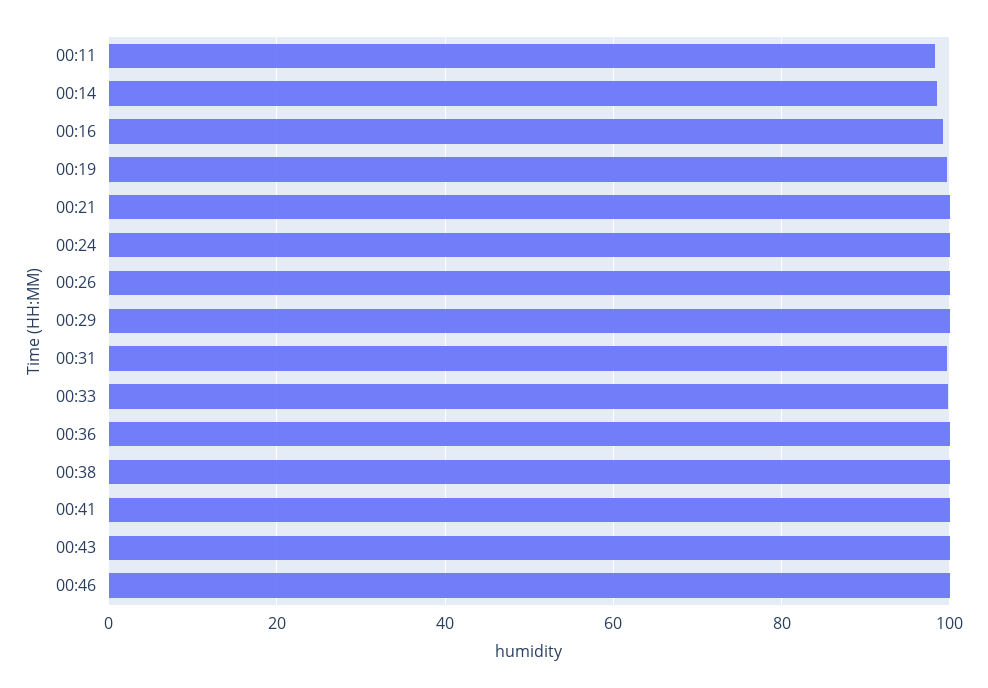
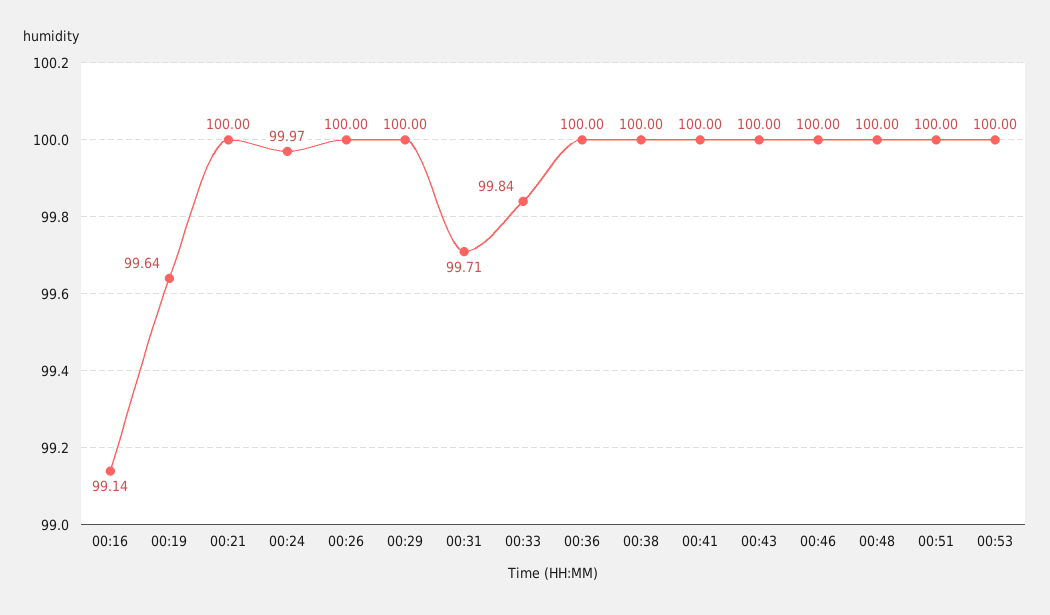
00:11: 98 -> none
00:14: 98 -> none
00:48: none -> 100
00:51: none -> 100
00:53: none -> 100

